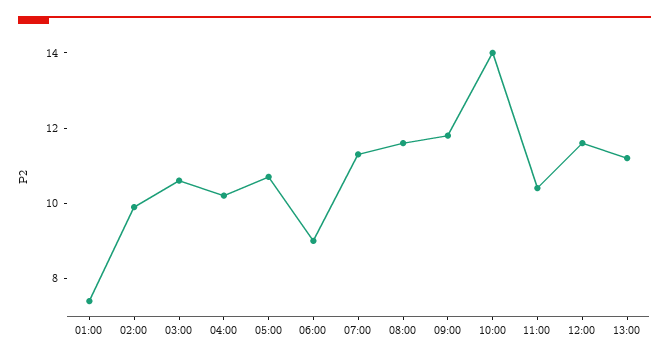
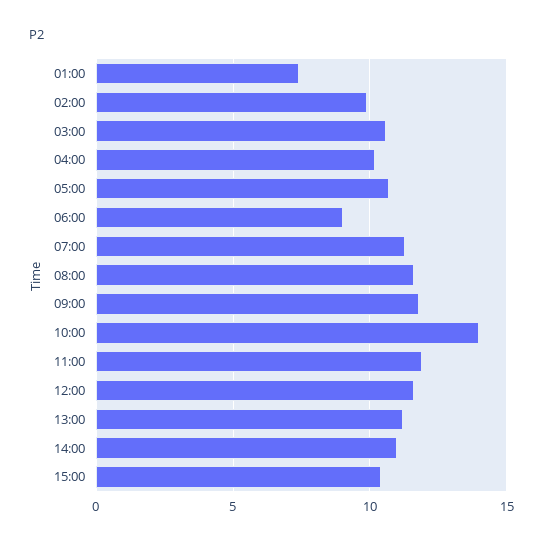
11:00: 10.5 -> 12
14:00: none -> 11
15:00: none -> 10.5

